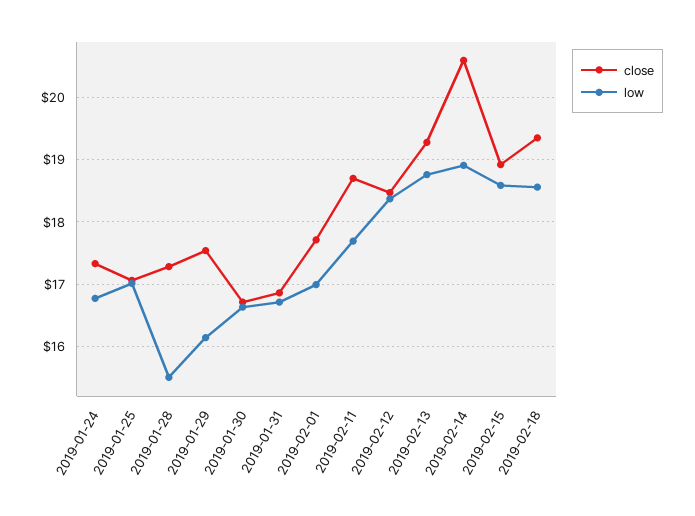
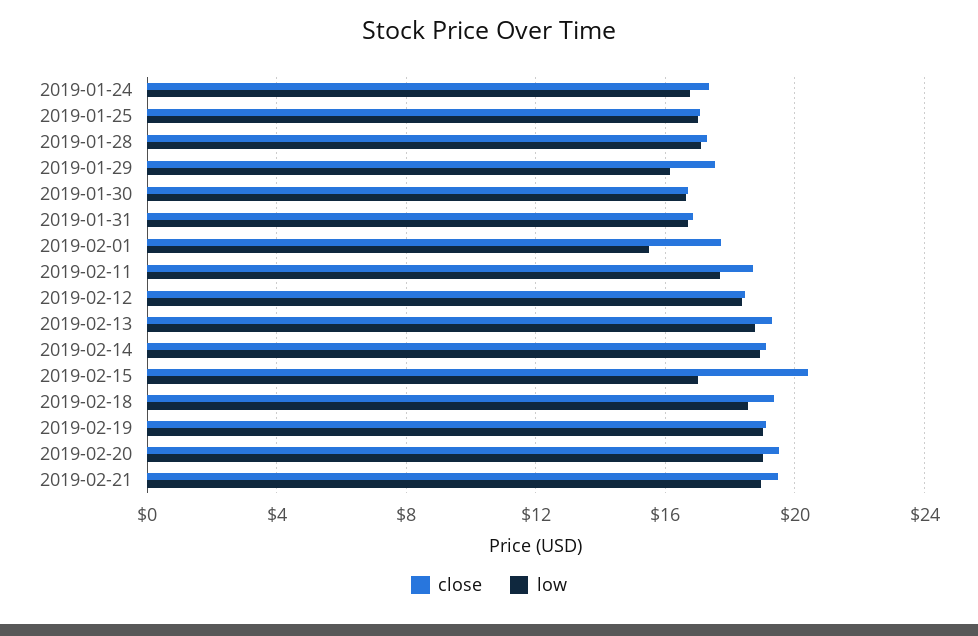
low, 2019-01-28: 15.5 -> 17
low, 2019-02-01: 17 -> 15.5
close, 2019-02-14: 20.6 -> 19
close, 2019-02-15: 18.9 -> 20.5
low, 2019-02-15: 18.6 -> 17
close, 2019-02-19: none -> 19
low, 2019-02-19: none -> 19
close, 2019-02-20: none -> 19.5
low, 2019-02-20: none -> 19
close, 2019-02-21: none -> 19.5
low, 2019-02-21: none -> 19

